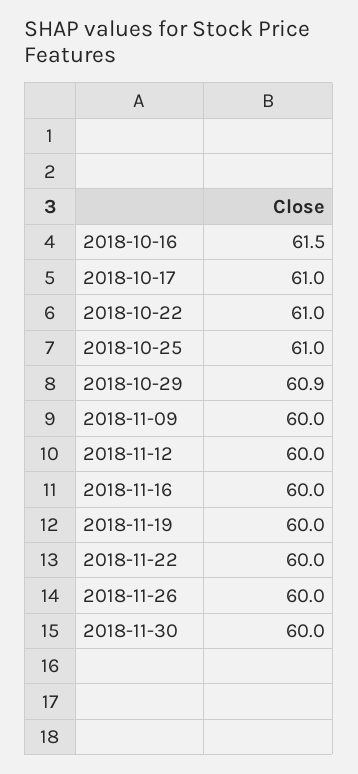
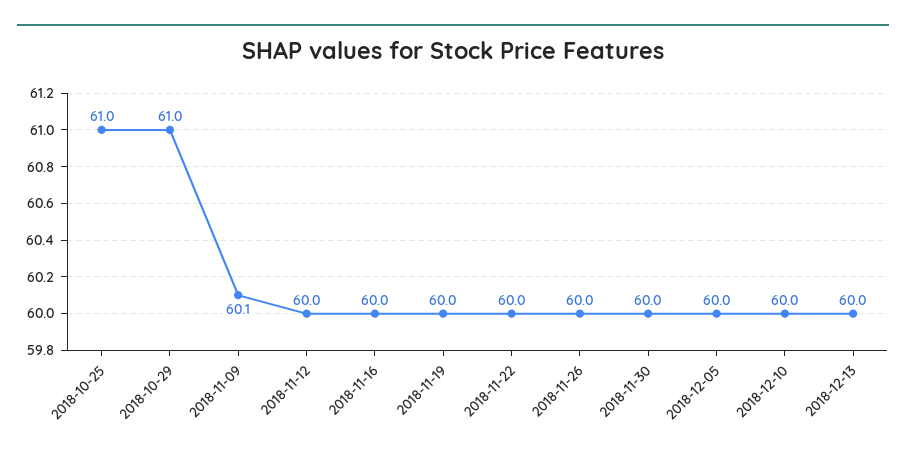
2018-10-16: 61.5 -> none
2018-10-17: 61 -> none
2018-10-22: 61 -> none
2018-10-29: 60.9 -> 61
2018-11-09: 60 -> 60.1
2018-12-05: none -> 60
2018-12-10: none -> 60
2018-12-13: none -> 60

